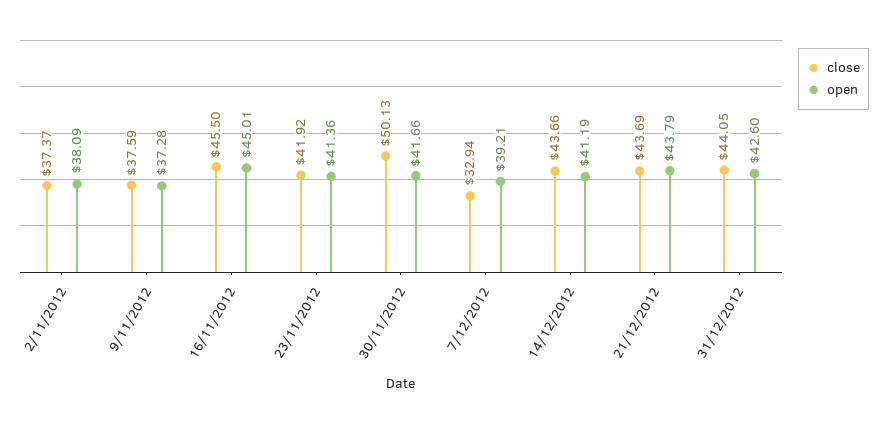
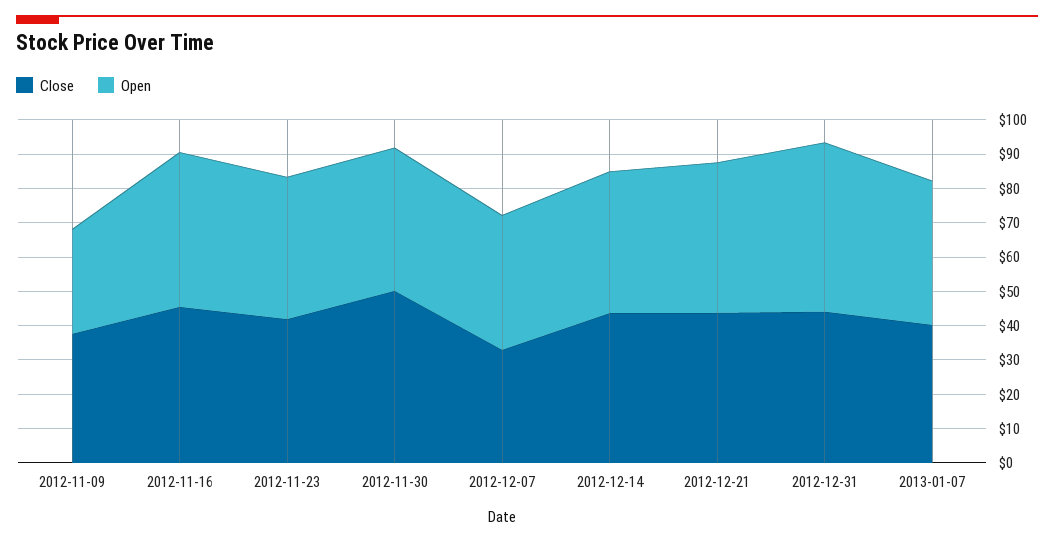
close, 2/11/2012: 37.37 -> none
open, 2/11/2012: 38.09 -> none
open, 9/11/2012: 37.28 -> 30
open, 31/12/2012: 42.6 -> 50
close, 2013-01-07: none -> 40
open, 2013-01-07: none -> 42.5

